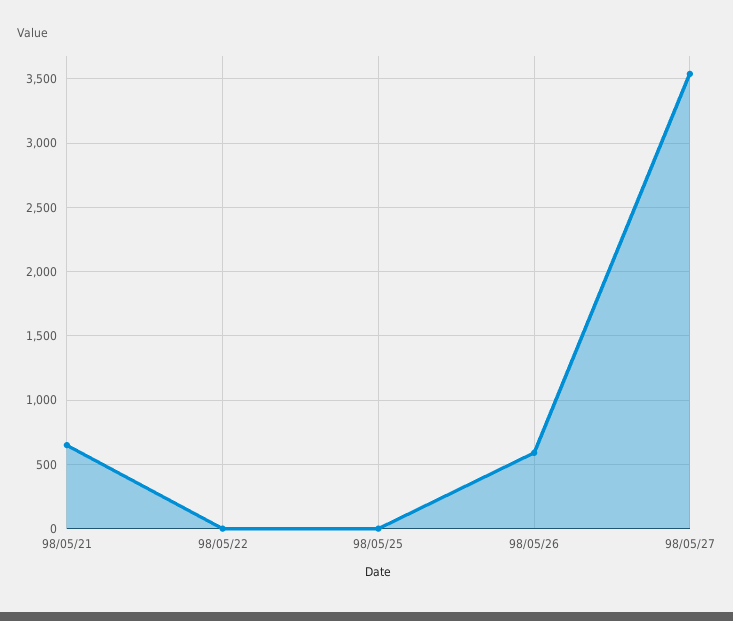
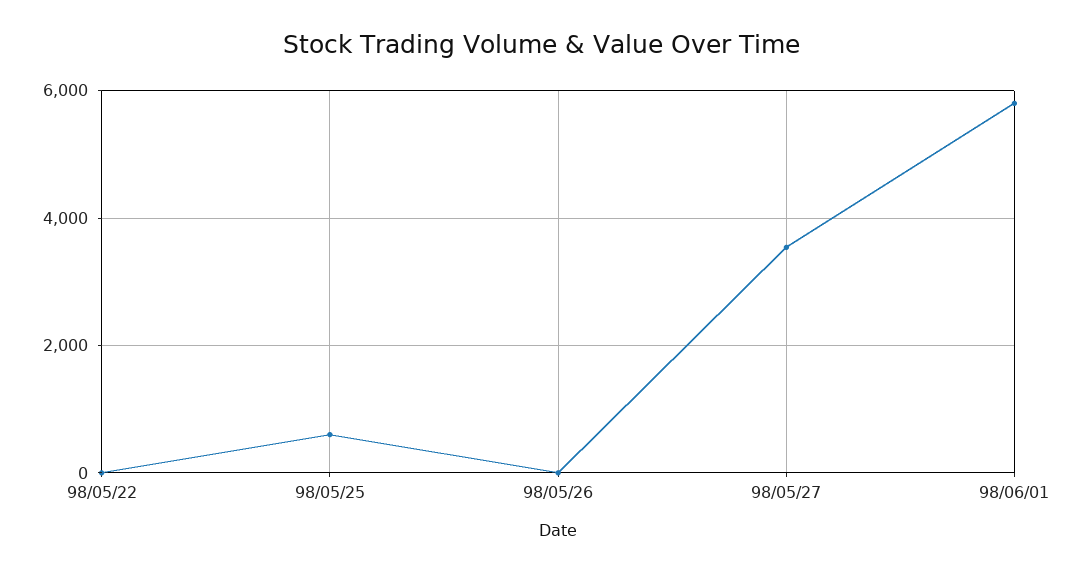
98/05/21: 650 -> none
98/05/25: 0 -> 600
98/05/26: 600 -> 0
98/06/01: none -> 5800

